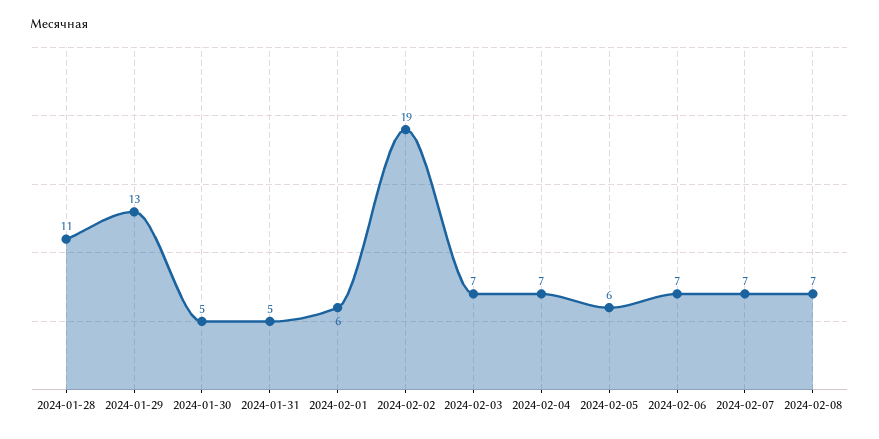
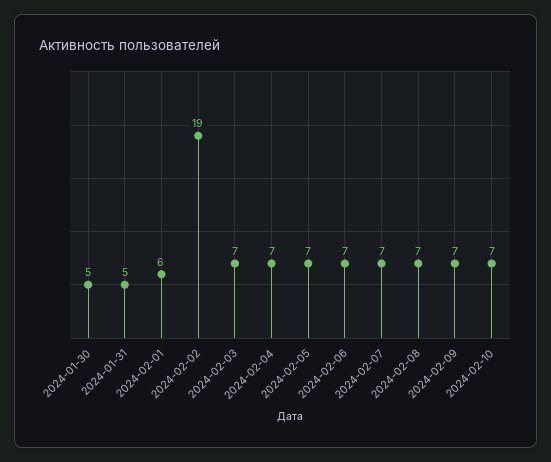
2024-01-28: 11 -> none
2024-01-29: 13 -> none
2024-02-05: 6 -> 7
2024-02-09: none -> 7
2024-02-10: none -> 7

